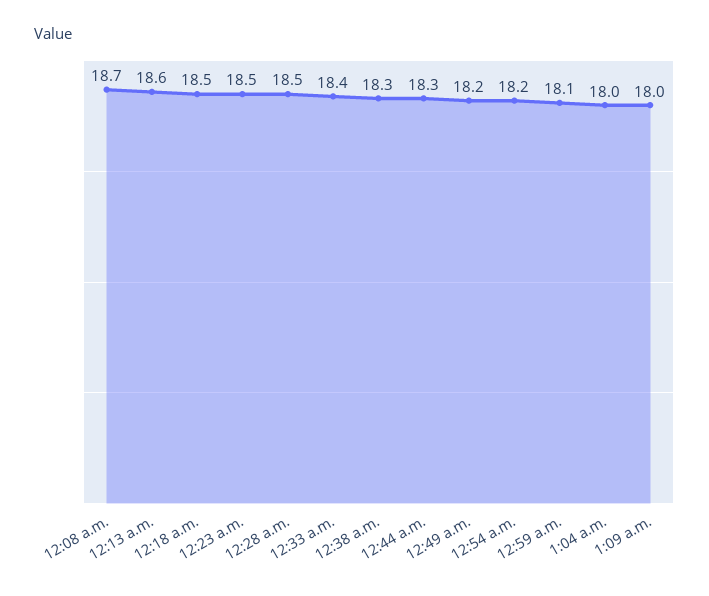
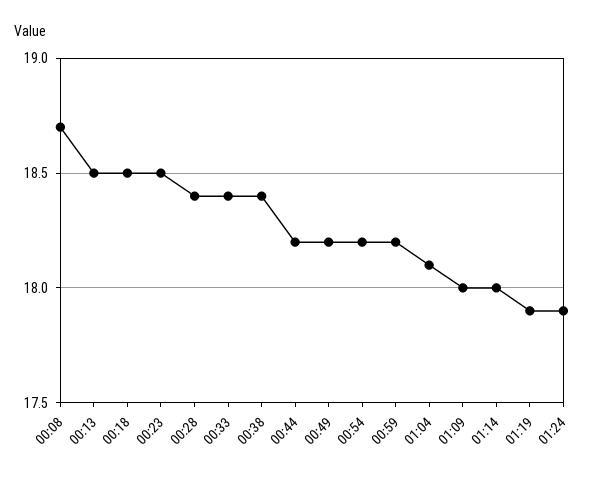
12:13 a.m.: 18.6 -> 18.5
12:28 a.m.: 18.5 -> 18.4
12:38 a.m.: 18.3 -> 18.4
12:44 a.m.: 18.3 -> 18.2
12:59 a.m.: 18.1 -> 18.2
1:04 a.m.: 18 -> 18.1
01:14: none -> 18
01:19: none -> 17.9
01:24: none -> 17.9

